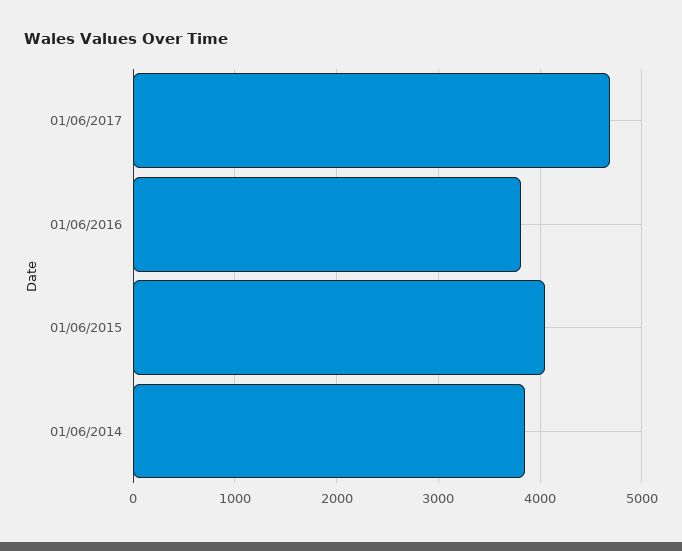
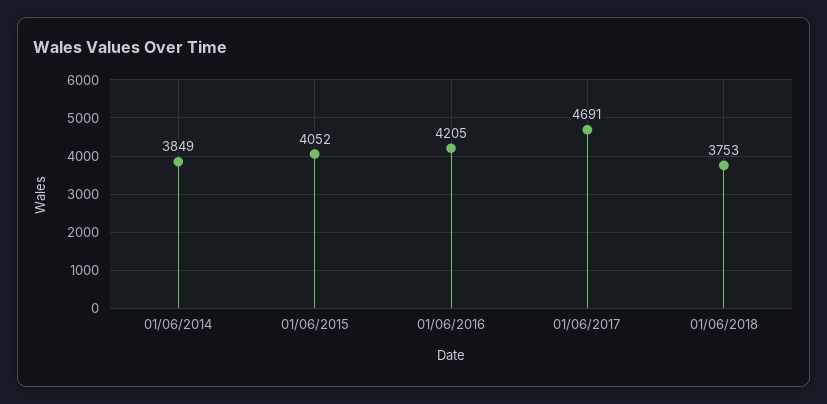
01/06/2016: 3800 -> 4205
01/06/2018: none -> 3753

